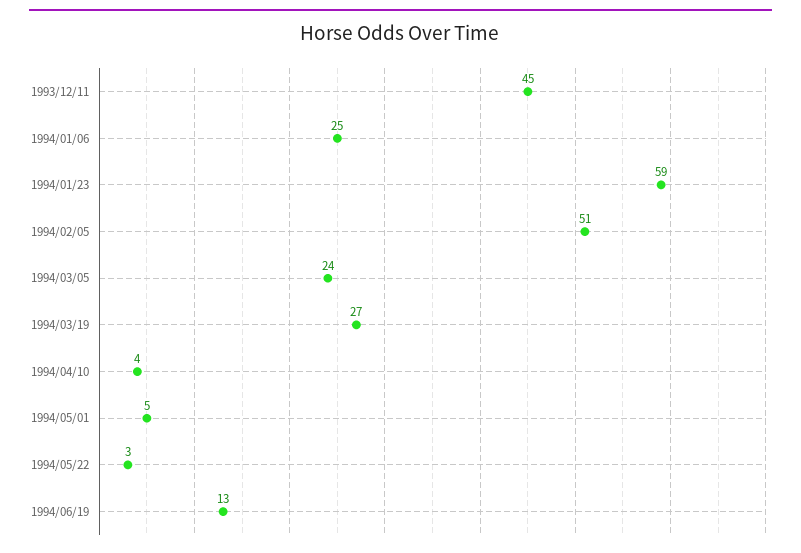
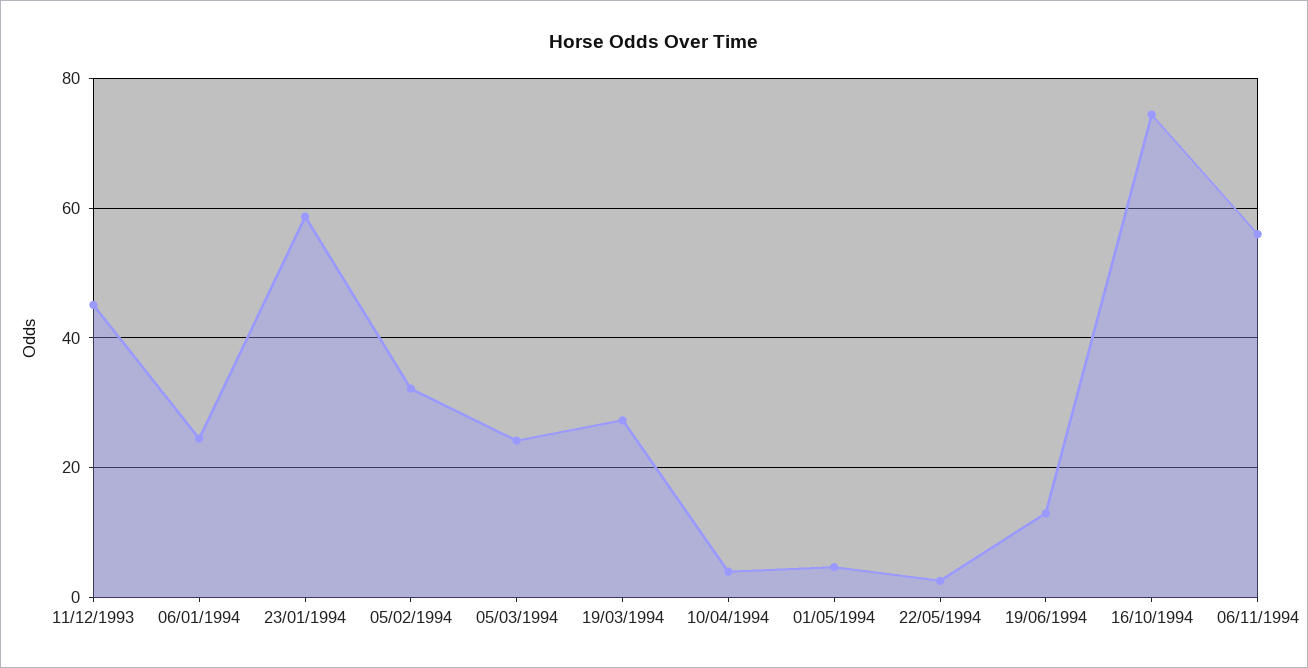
1994/02/05: 51 -> 32
16/10/1994: none -> 74
06/11/1994: none -> 56

